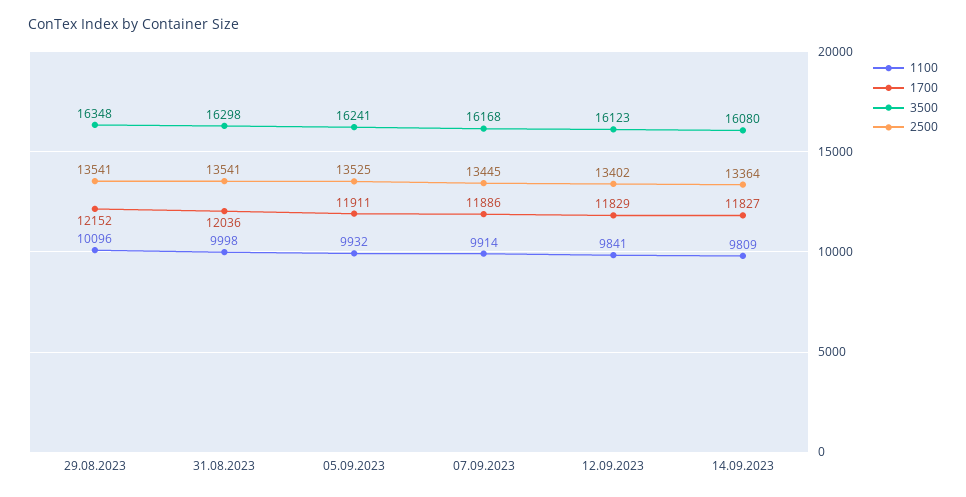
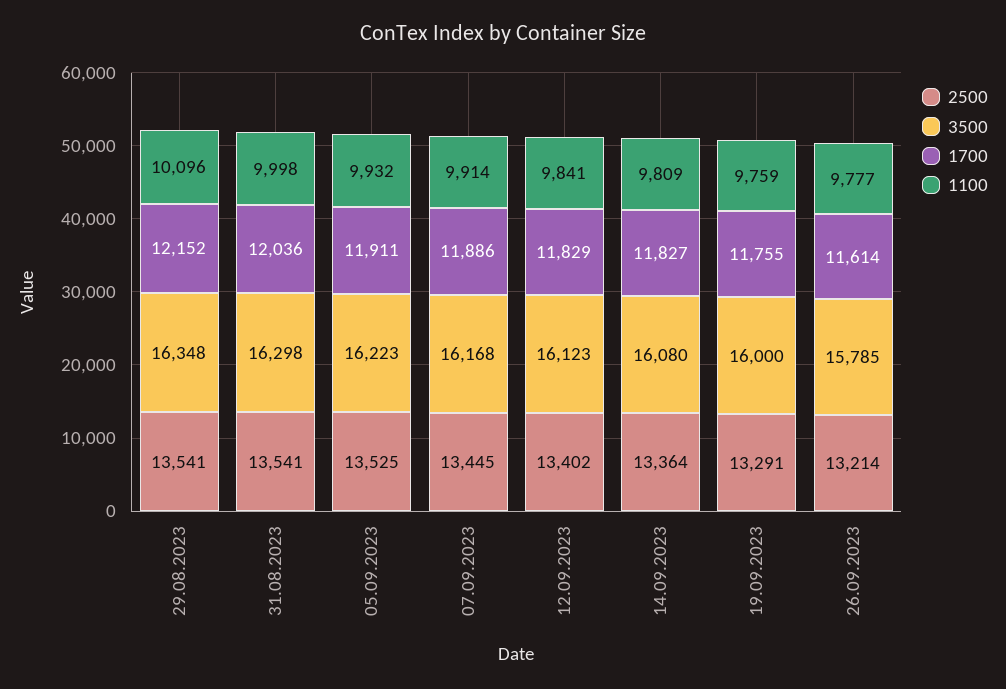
3500, 05.09.2023: 16241 -> 16223
2500, 19.09.2023: none -> 13291
3500, 19.09.2023: none -> 16000
1700, 19.09.2023: none -> 11755
1100, 19.09.2023: none -> 9759
2500, 26.09.2023: none -> 13214
3500, 26.09.2023: none -> 15785
1700, 26.09.2023: none -> 11614
1100, 26.09.2023: none -> 9777

